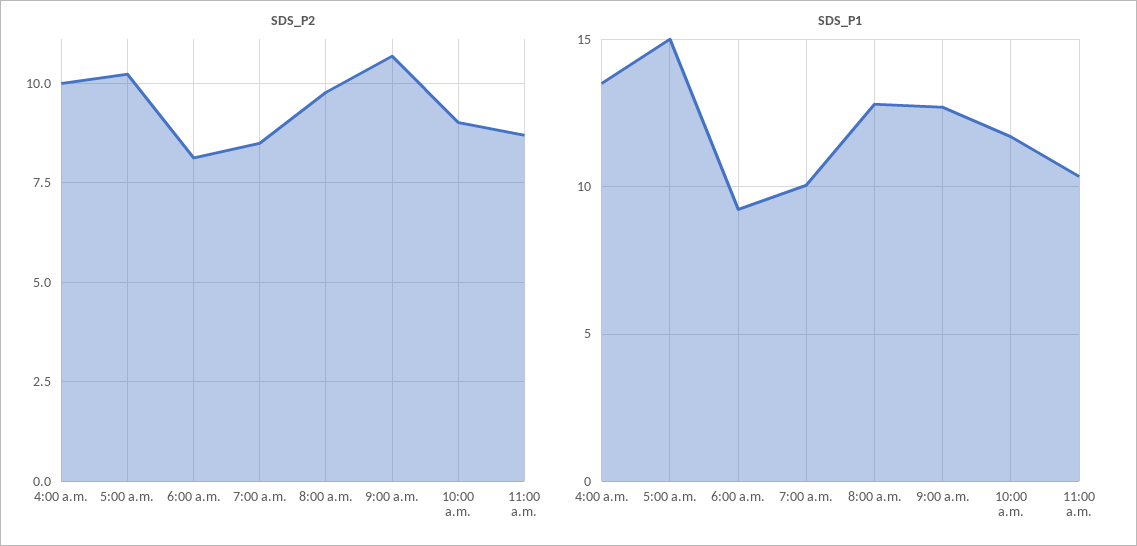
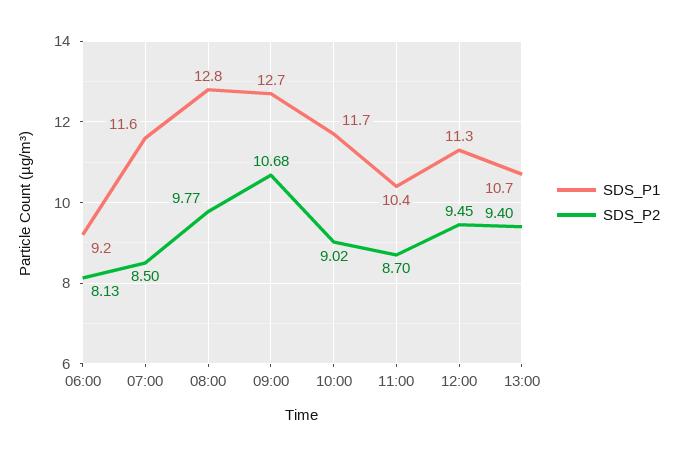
SDS_P2, 4:00 a.m.: 10 -> none
SDS_P2, 5:00 a.m.: 10.25 -> none
SDS_P1, 4:00 a.m.: 13.5 -> none
SDS_P1, 5:00 a.m.: 15 -> none
SDS_P1, 7:00 a.m.: 10 -> 11.6
SDS_P1, 12:00: none -> 11.3
SDS_P2, 12:00: none -> 9.45
SDS_P1, 13:00: none -> 10.7
SDS_P2, 13:00: none -> 9.4

